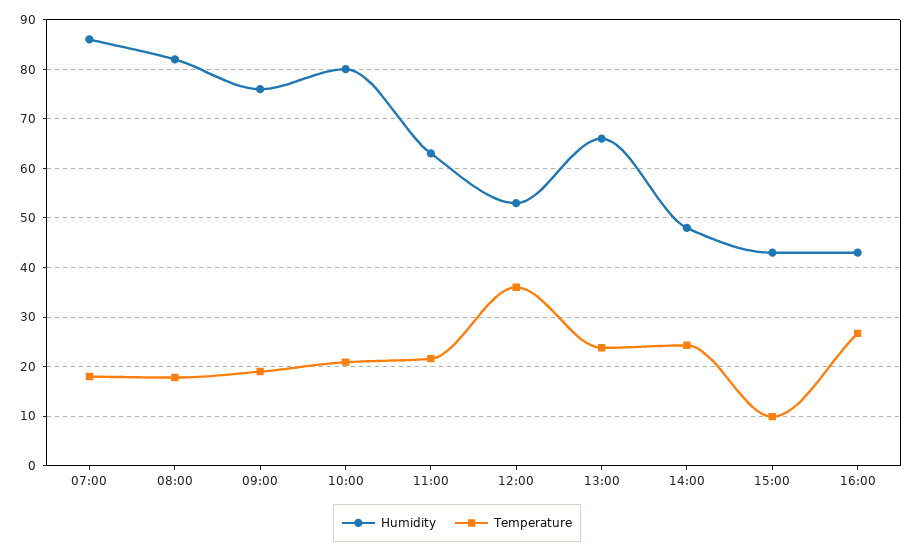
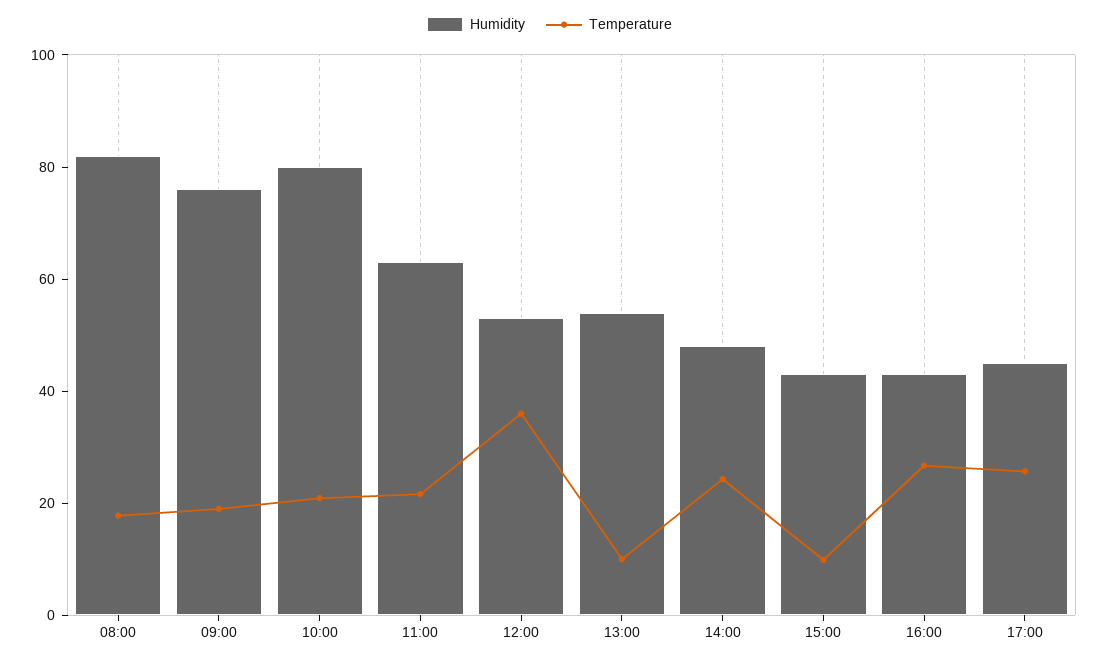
Humidity, 07:00: 86 -> none
Temperature, 07:00: 18 -> none
Humidity, 13:00: 66 -> 55
Temperature, 13:00: 24 -> 10
Humidity, 17:00: none -> 45
Temperature, 17:00: none -> 25

